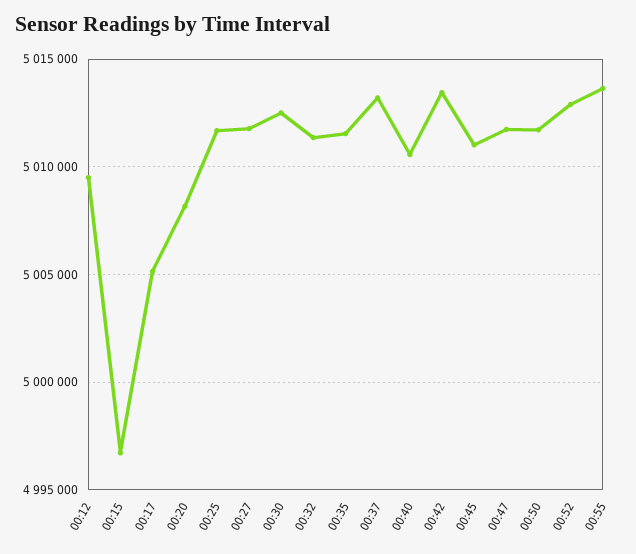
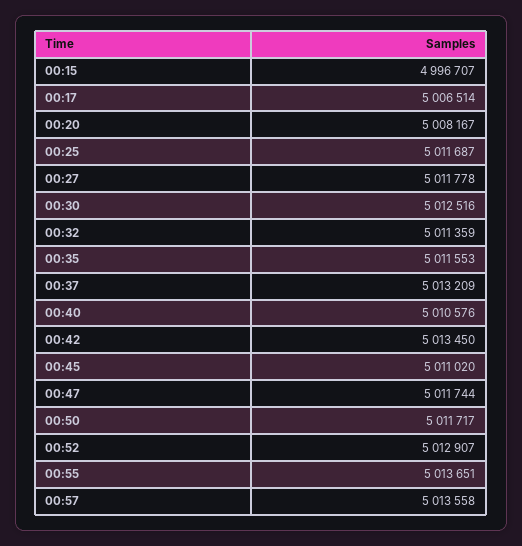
00:12: 5009500 -> none
00:17: 5005000 -> 5006514
00:57: none -> 5013558

